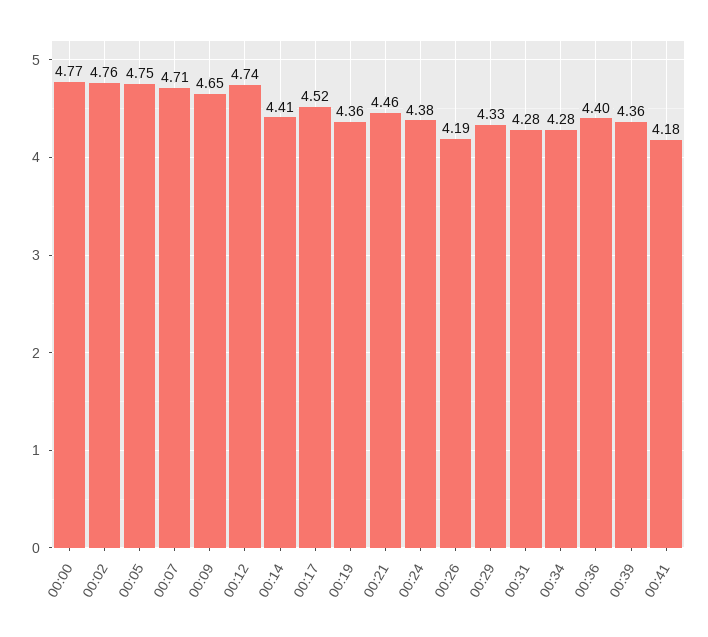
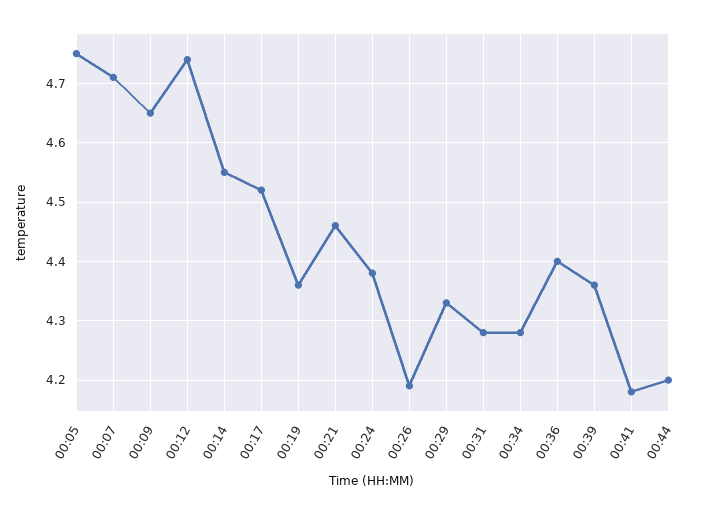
00:00: 4.77 -> none
00:02: 4.76 -> none
00:14: 4.41 -> 4.55
00:44: none -> 4.2

